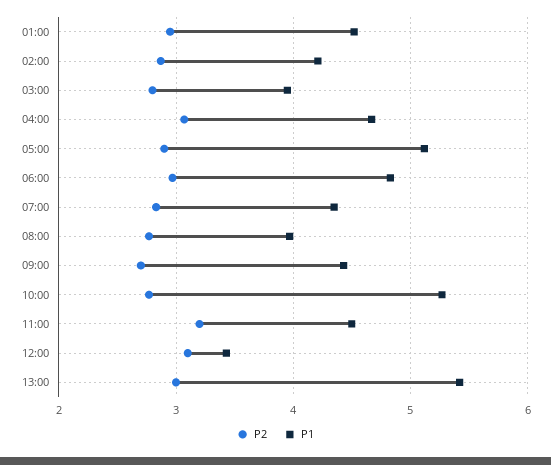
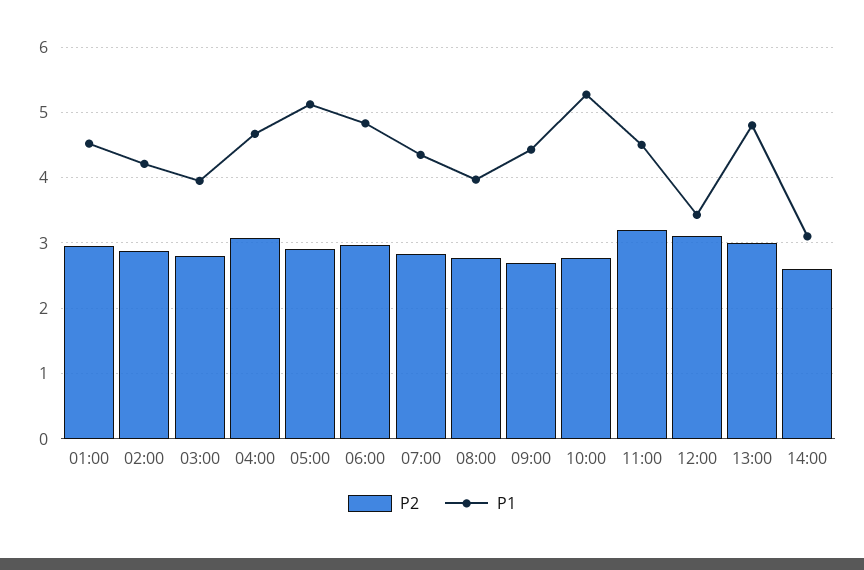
P1, 13:00: 5.4 -> 4.8
P2, 14:00: none -> 2.6
P1, 14:00: none -> 3.1

